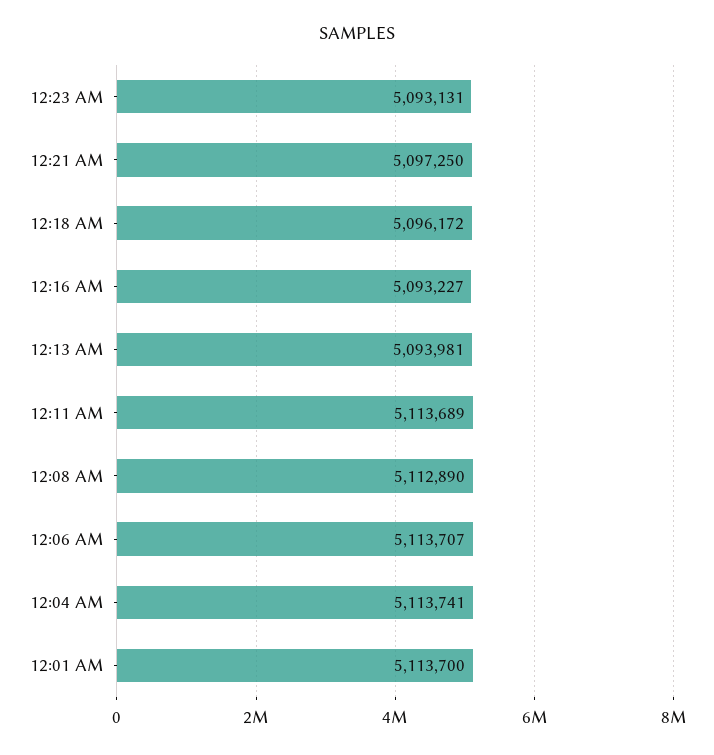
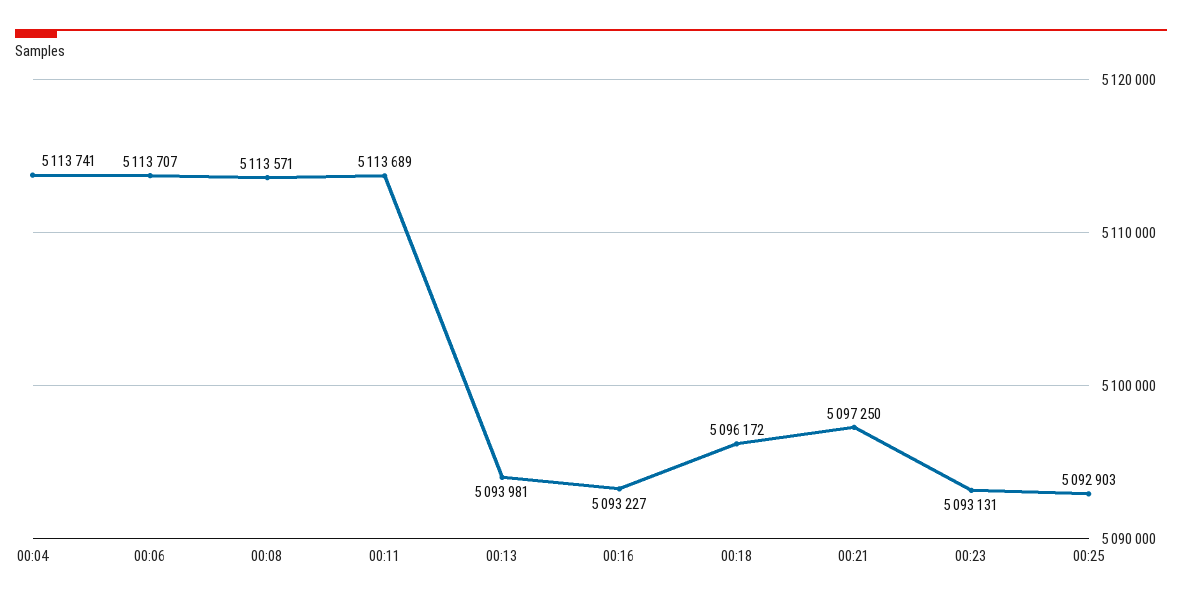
12:08 AM: 5112890 -> 5113571
12:01 AM: 5113700 -> none
00:25: none -> 5092903

